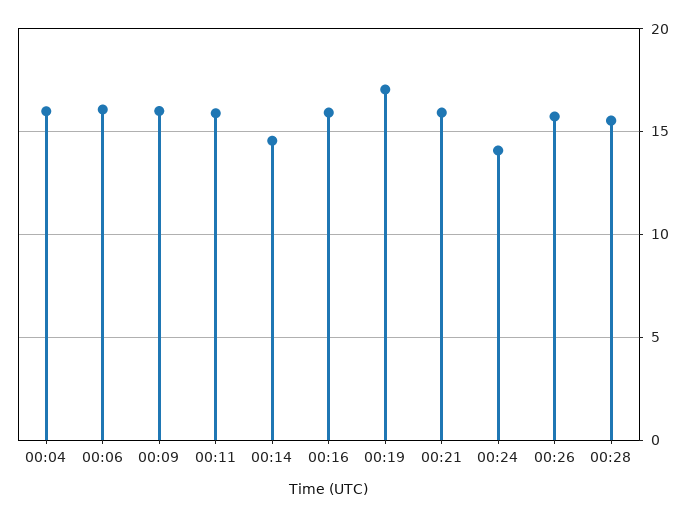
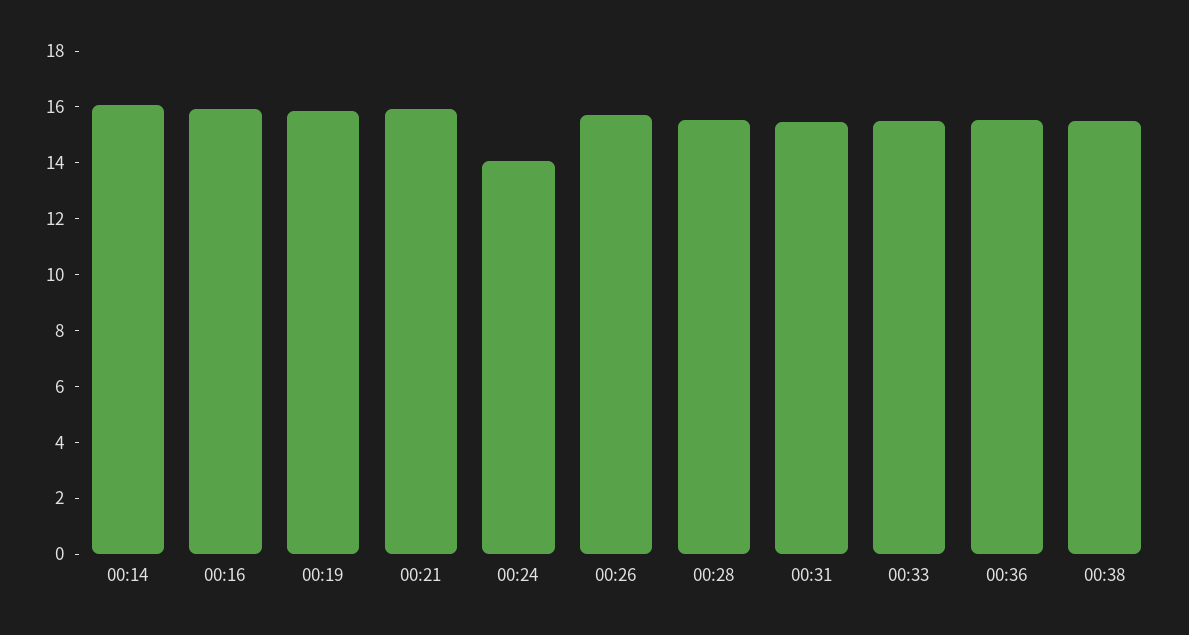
00:04: 16 -> none
00:06: 16 -> none
00:09: 16 -> none
00:11: 16 -> none
00:14: 14.5 -> 16
00:19: 17 -> 16
00:31: none -> 15.5
00:33: none -> 15.5
00:36: none -> 15.5
00:38: none -> 15.5

